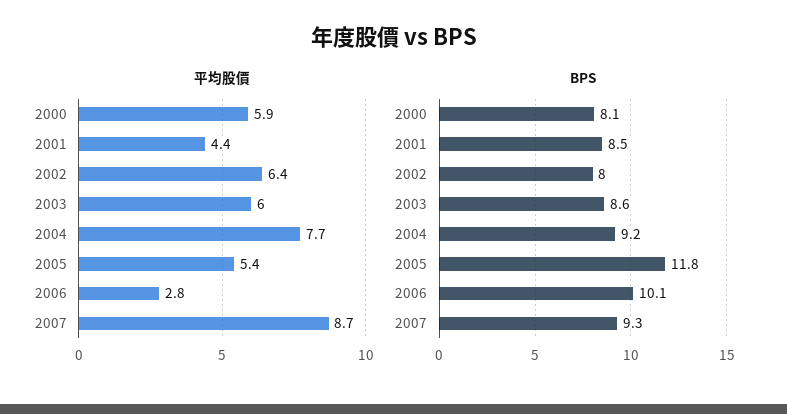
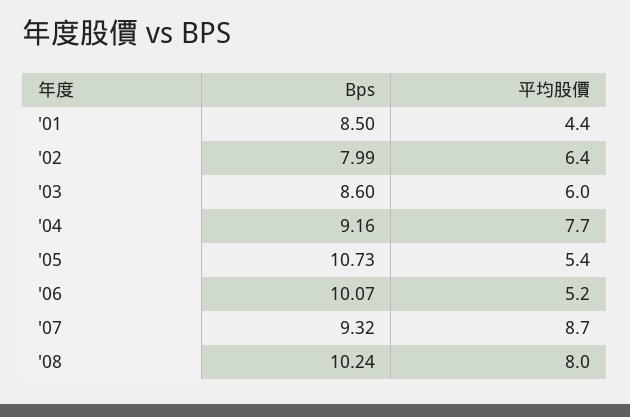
平均股價, 2000: 5.9 -> none
平均股價, 2006: 2.8 -> 5.2
BPS, 2000: 8.1 -> none
BPS, 2005: 11.8 -> 10.73
BPS, '08: none -> 10.24
平均股價, '08: none -> 8

